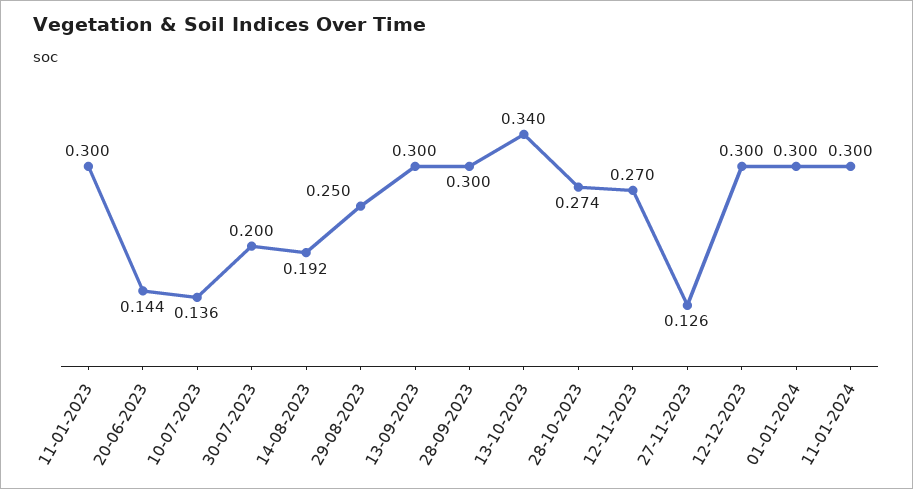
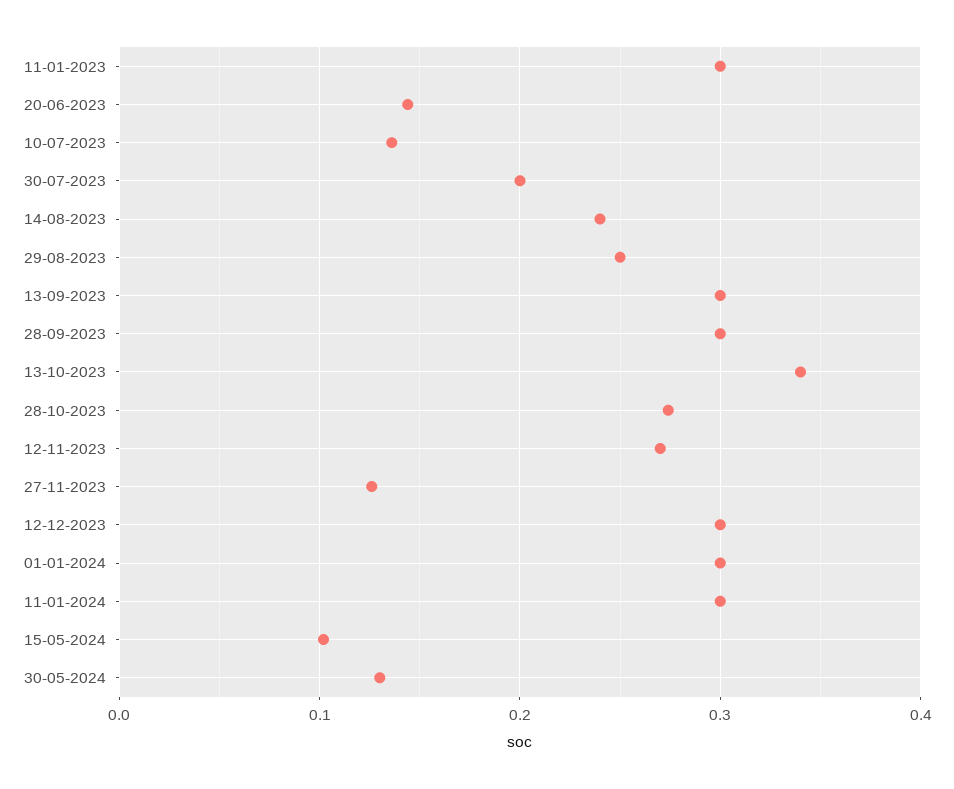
14-08-2023: 0.192 -> 0.24
15-05-2024: none -> 0.1
30-05-2024: none -> 0.13

